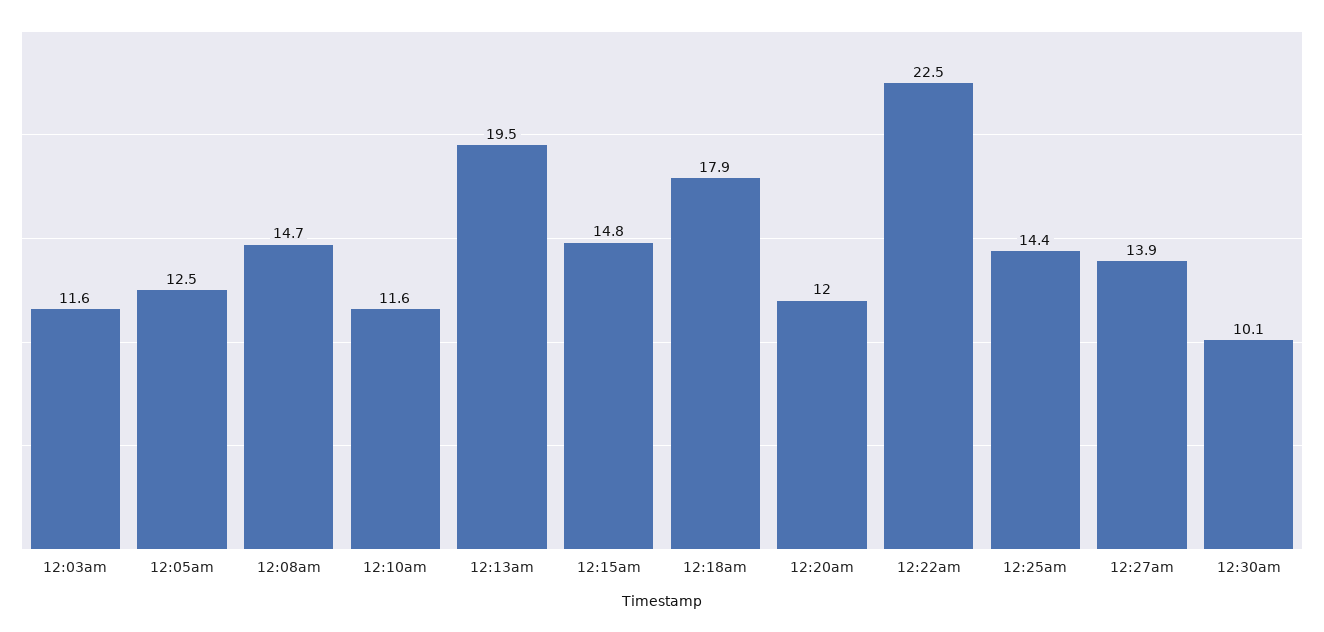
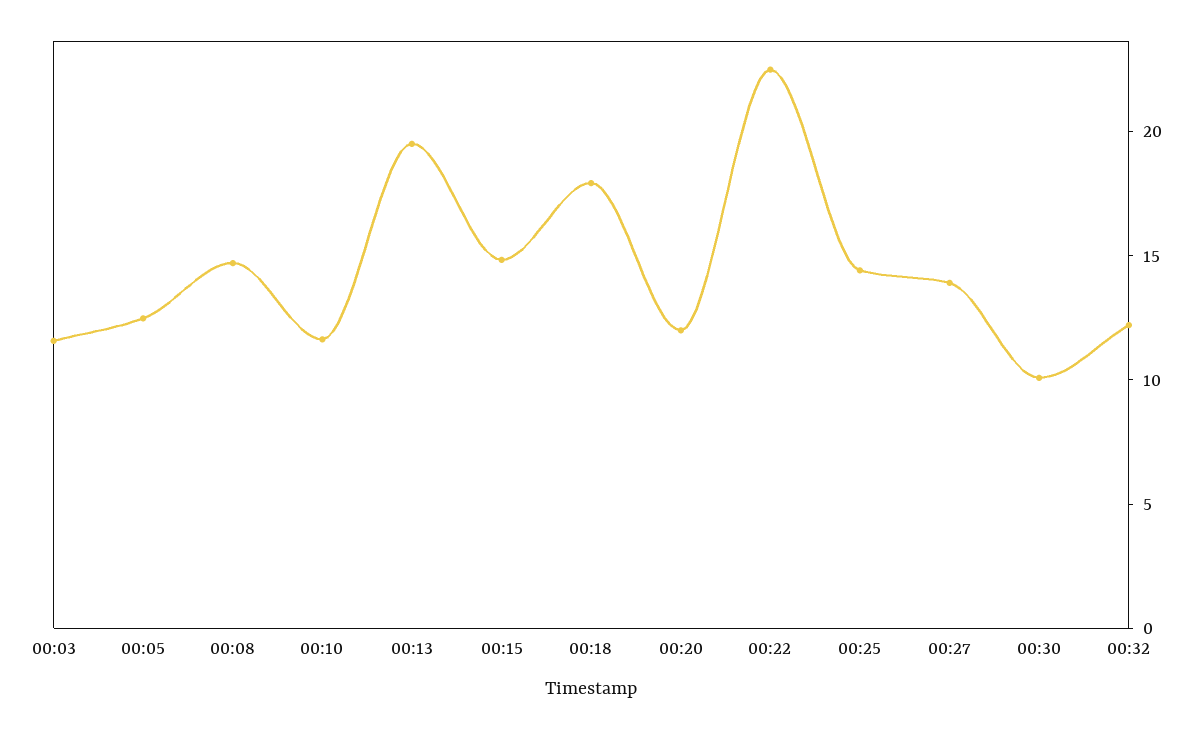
00:32: none -> 12

